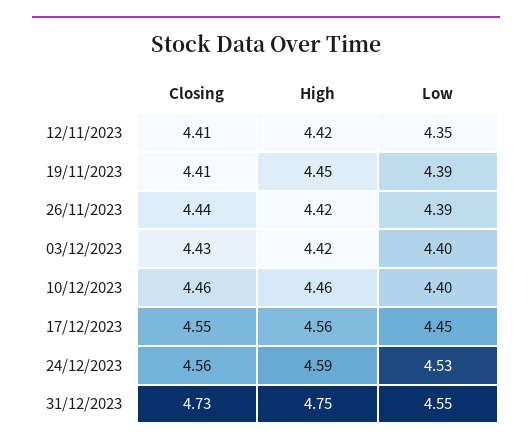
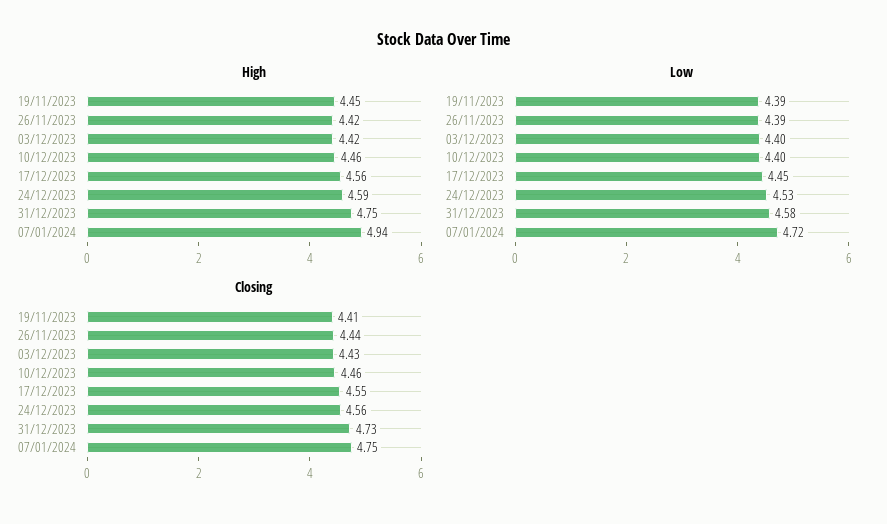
Closing, 12/11/2023: 4.41 -> none
High, 12/11/2023: 4.42 -> none
Low, 12/11/2023: 4.35 -> none
Low, 31/12/2023: 4.55 -> 4.58
High, 07/01/2024: none -> 4.94
Low, 07/01/2024: none -> 4.72
Closing, 07/01/2024: none -> 4.75

